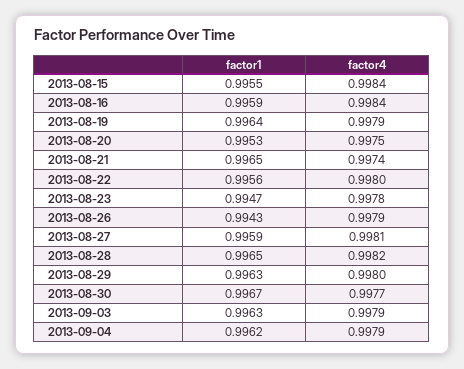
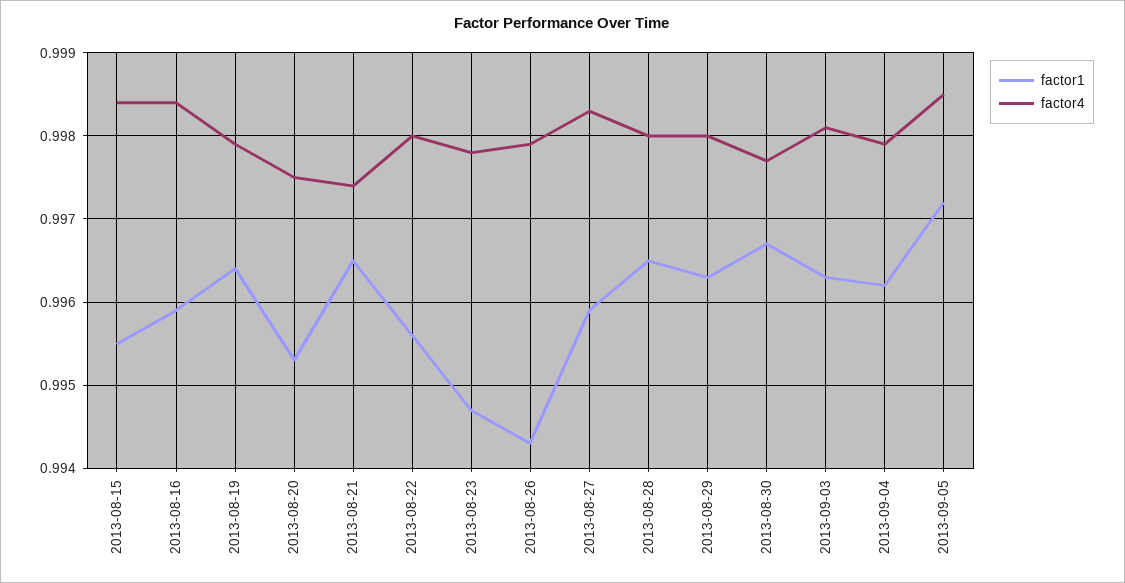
factor4, 2013-08-27: 0.9981 -> 0.9983
factor4, 2013-08-28: 0.9982 -> 0.998
factor4, 2013-09-03: 0.9979 -> 0.9981
factor1, 2013-09-05: none -> 0.9972
factor4, 2013-09-05: none -> 0.9985

